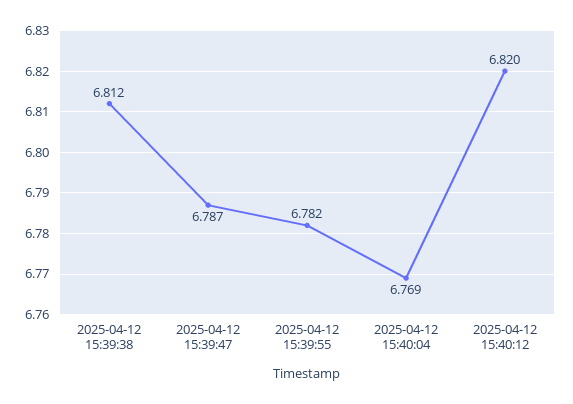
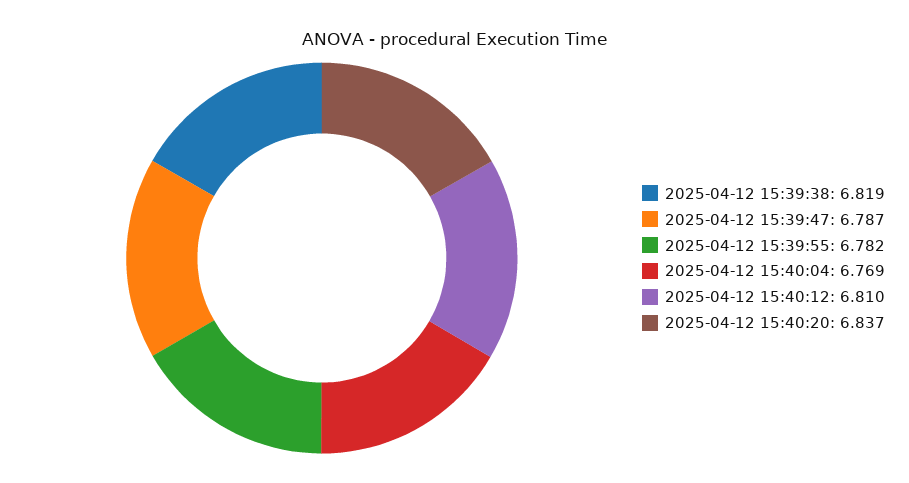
2025-04-12 15:39:38: 6.812 -> 6.819
2025-04-12 15:40:12: 6.82 -> 6.81
2025-04-12 15:40:20: none -> 6.837

